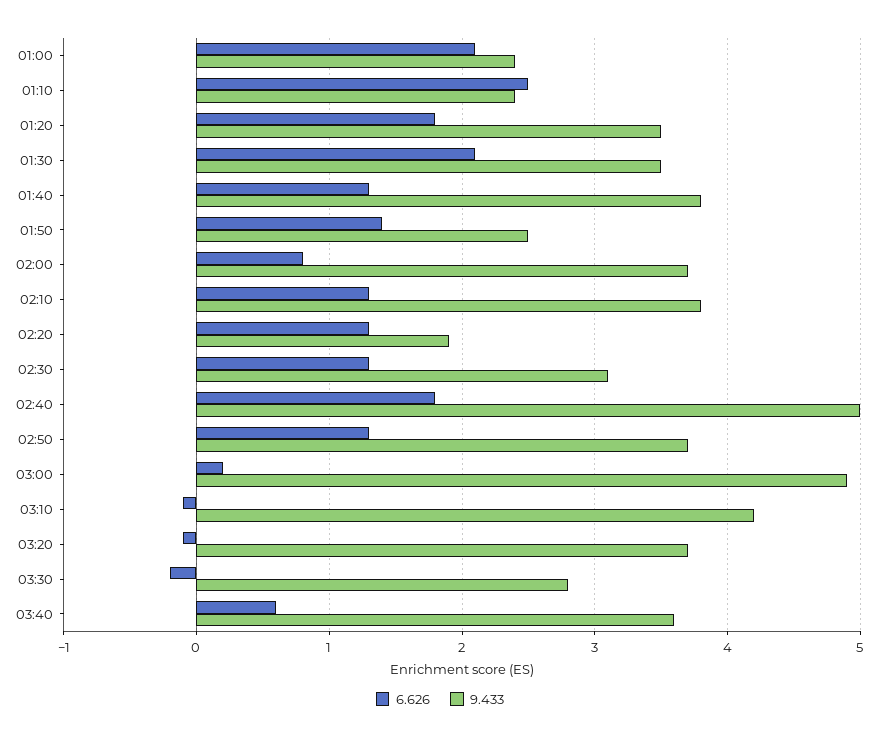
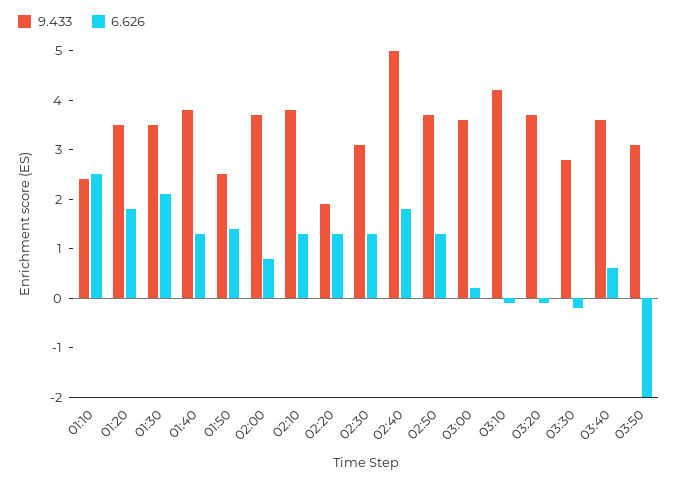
6.626, 01:00: 2.1 -> none
9.433, 01:00: 2.4 -> none
9.433, 03:00: 4.9 -> 3.5
9.433, 03:50: none -> 3
6.626, 03:50: none -> -2

